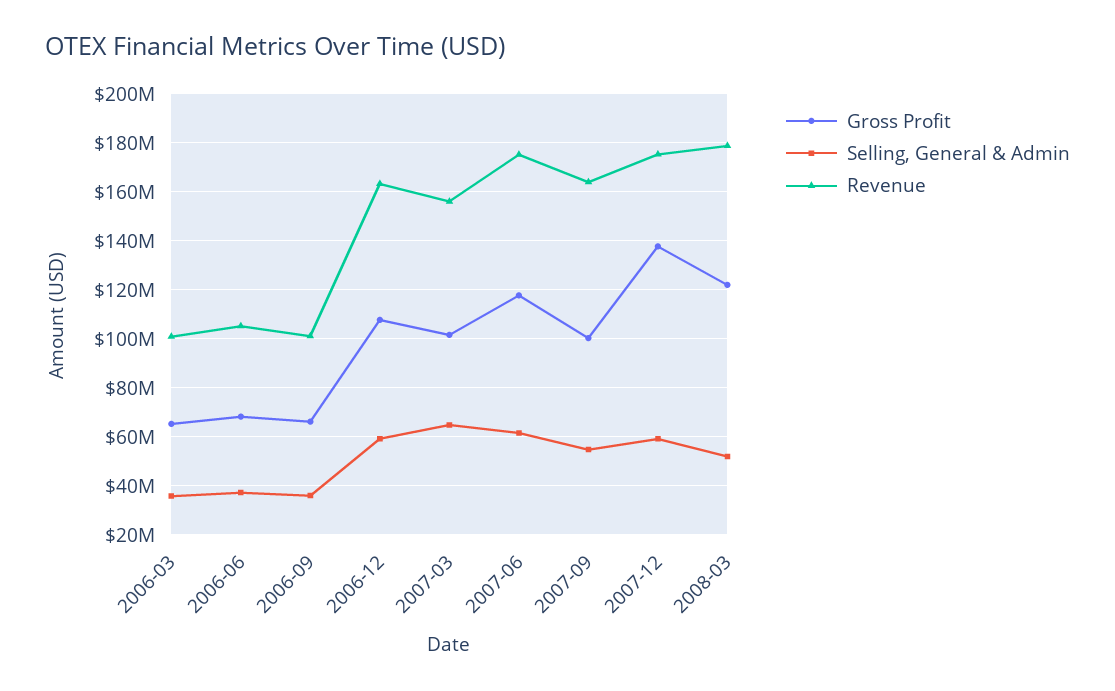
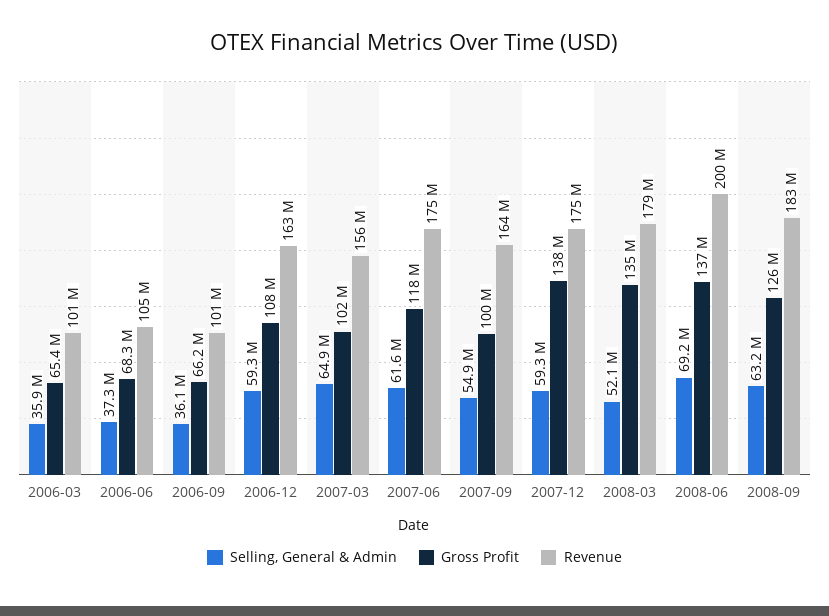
Gross Profit, 2008-03: 122500000 -> 135000000
Selling, General & Admin, 2008-06: none -> 69200000
Gross Profit, 2008-06: none -> 137000000
Revenue, 2008-06: none -> 200000000
Selling, General & Admin, 2008-09: none -> 63200000
Gross Profit, 2008-09: none -> 126000000
Revenue, 2008-09: none -> 183000000

